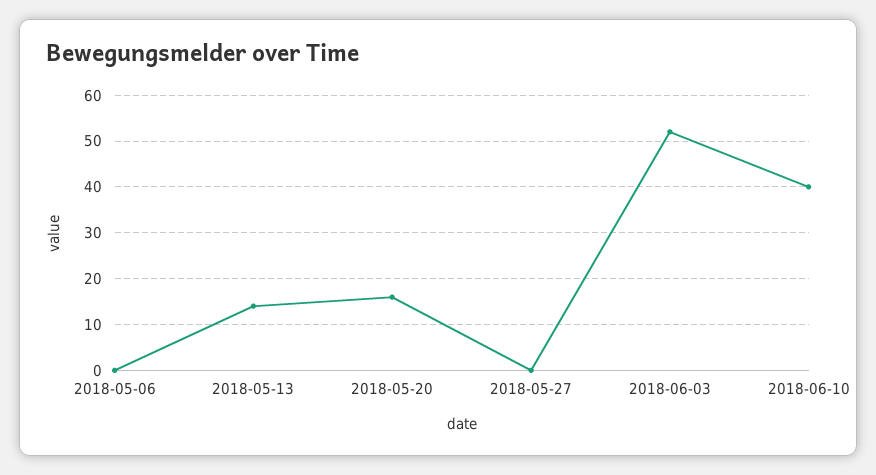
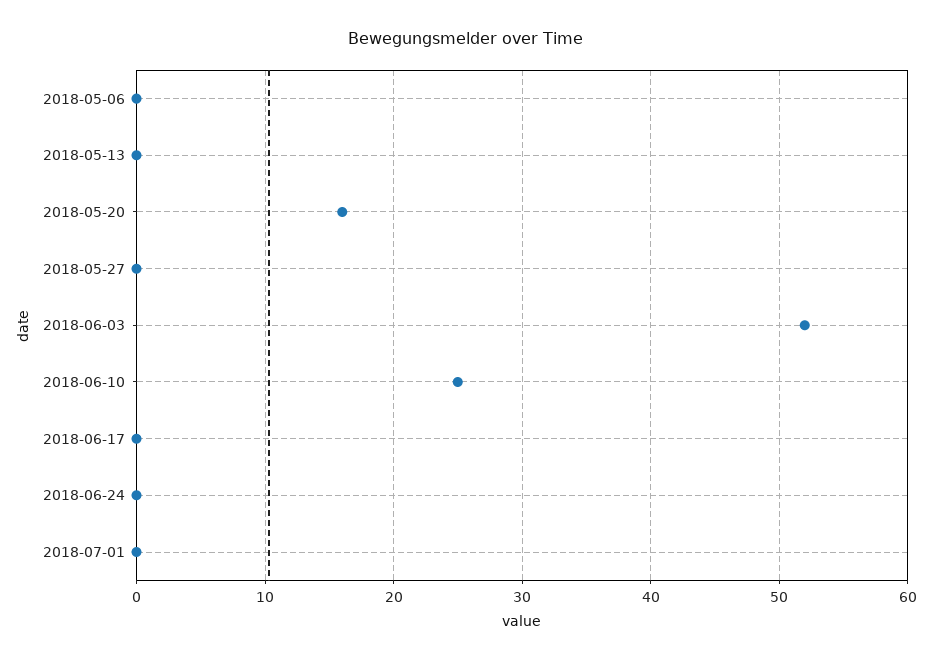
2018-05-13: 15 -> 0
2018-06-10: 40 -> 25
2018-06-17: none -> 0
2018-06-24: none -> 0
2018-07-01: none -> 0

